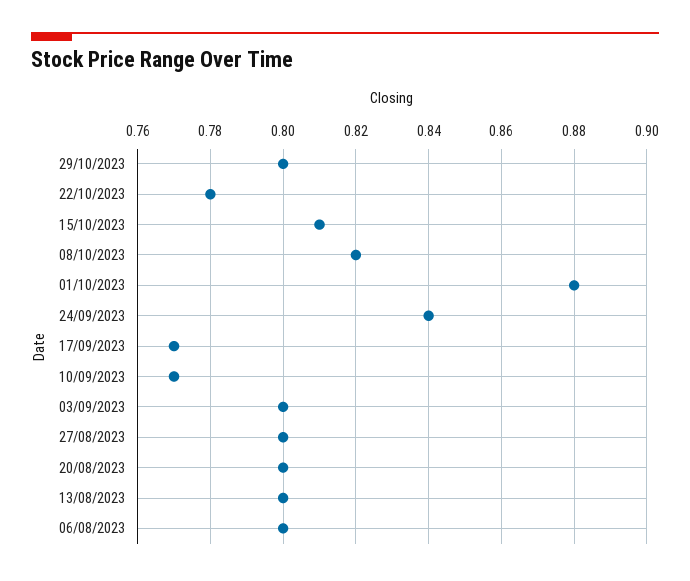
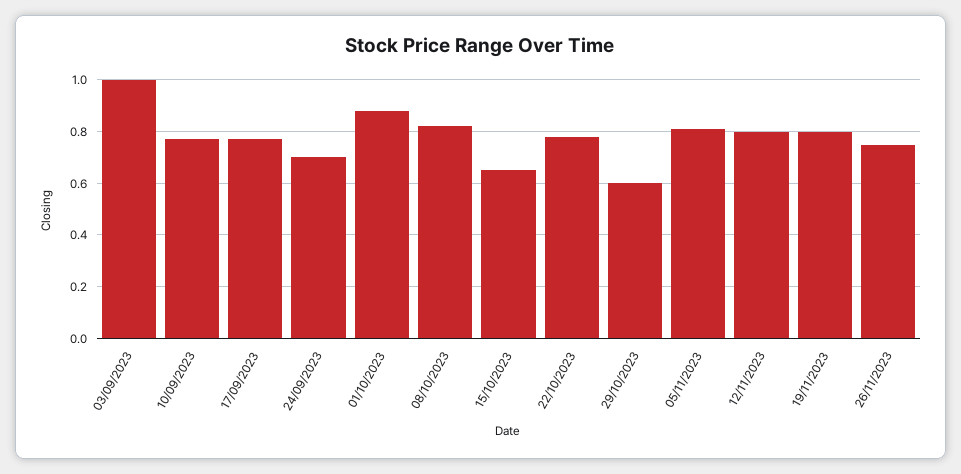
29/10/2023: 0.8 -> 0.6
15/10/2023: 0.81 -> 0.65
24/09/2023: 0.84 -> 0.7
03/09/2023: 0.8 -> 1
27/08/2023: 0.8 -> none
20/08/2023: 0.8 -> none
13/08/2023: 0.8 -> none
06/08/2023: 0.8 -> none
05/11/2023: none -> 0.8
12/11/2023: none -> 0.8
19/11/2023: none -> 0.8
26/11/2023: none -> 0.75

